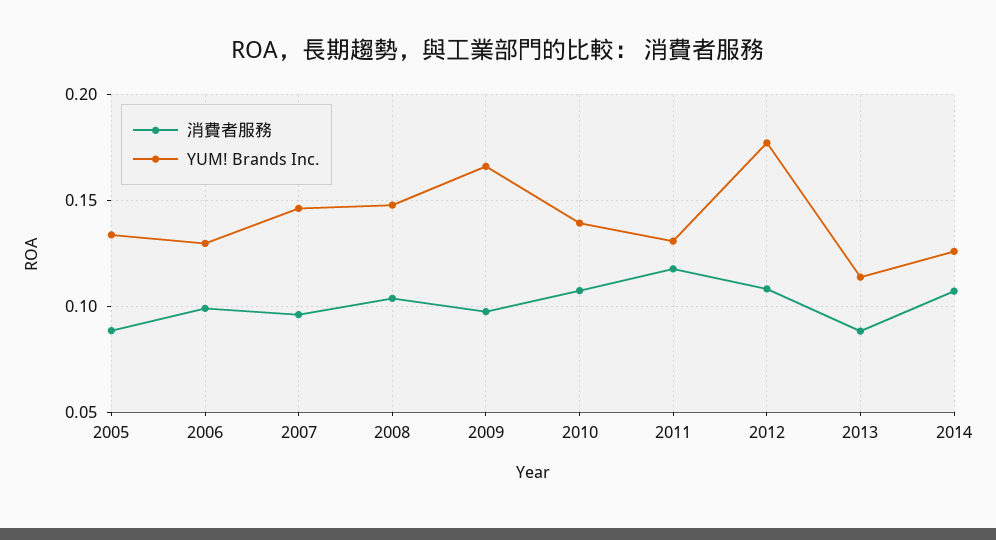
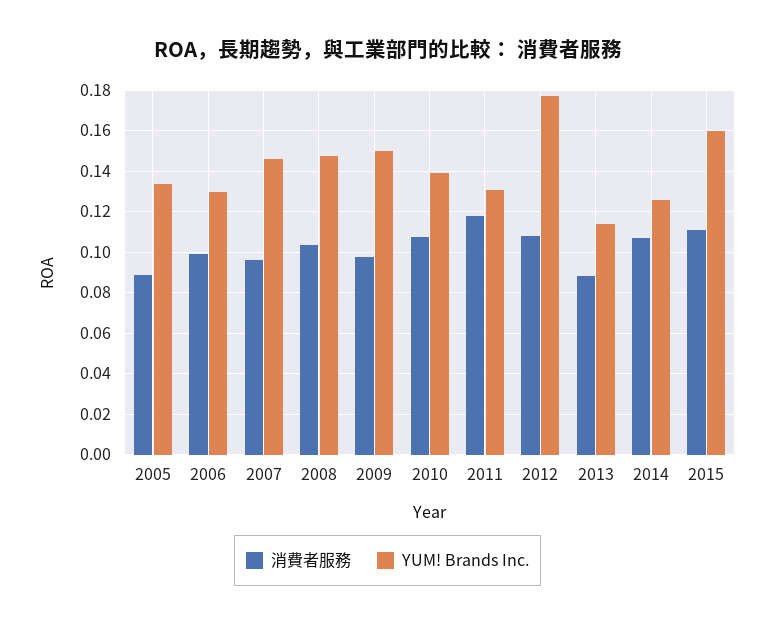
YUM! Brands Inc., 2009: 0.165 -> 0.15
消費者服務, 2015: none -> 0.11
YUM! Brands Inc., 2015: none -> 0.16

